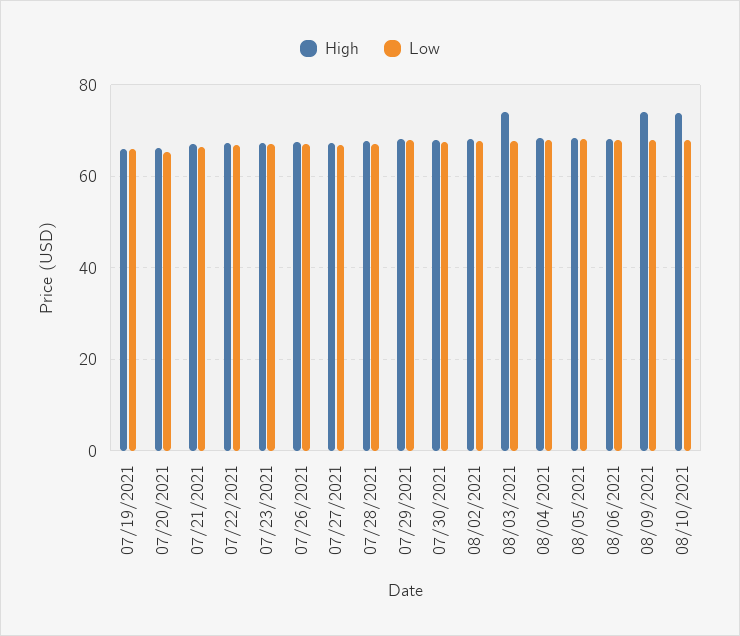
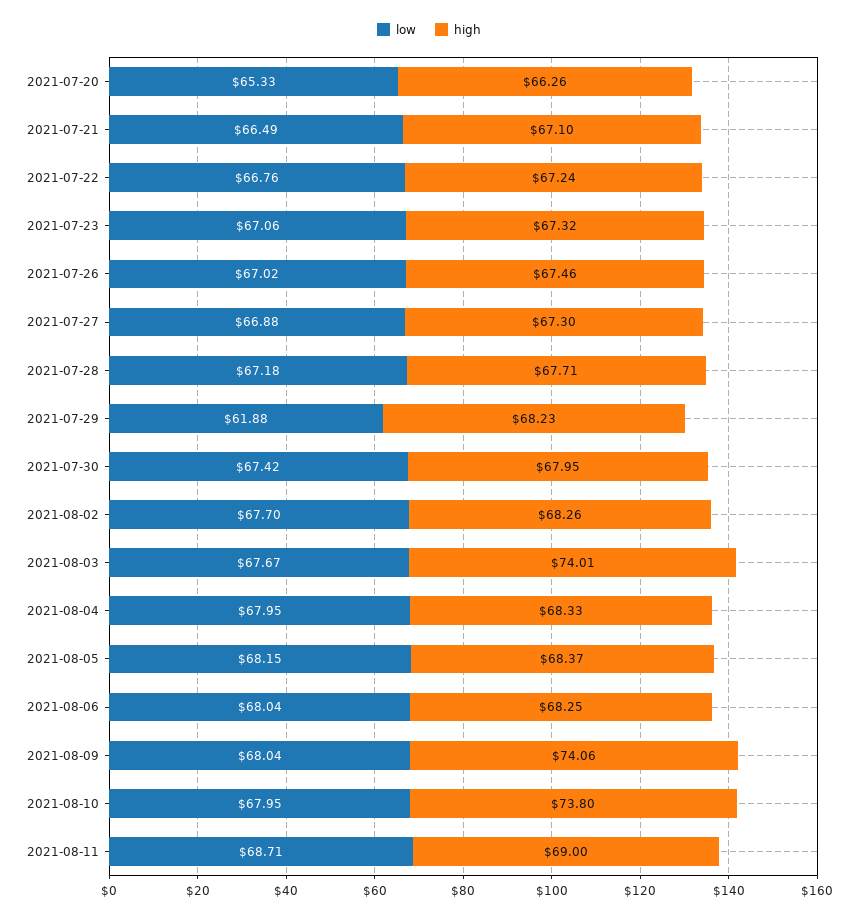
High, 07/19/2021: 66 -> none
Low, 07/19/2021: 66 -> none
Low, 07/29/2021: 68 -> 61.88
Low, 2021-08-11: none -> 68.71
High, 2021-08-11: none -> 69

